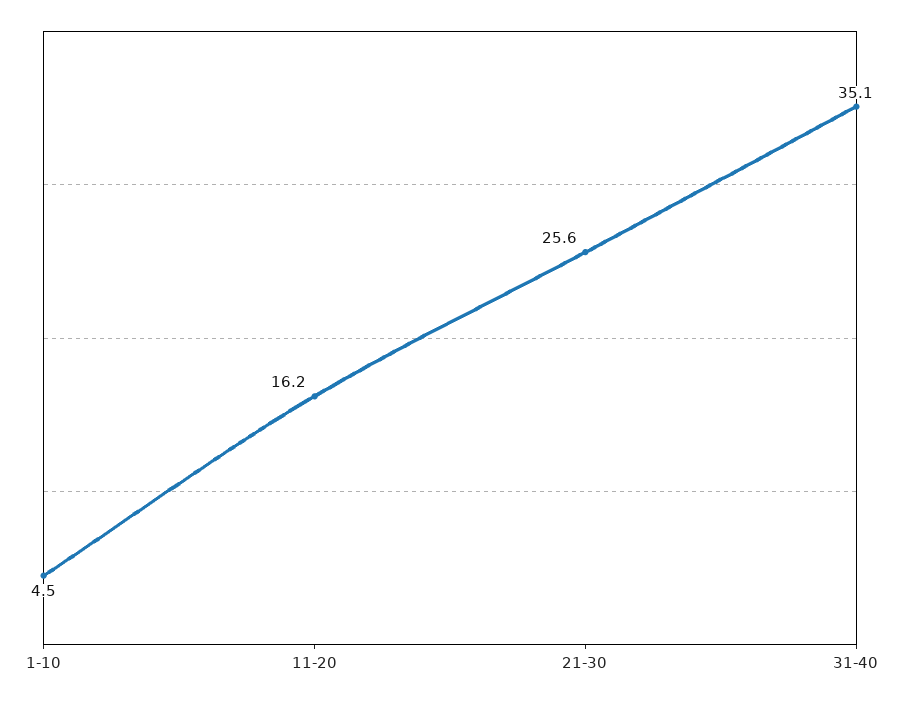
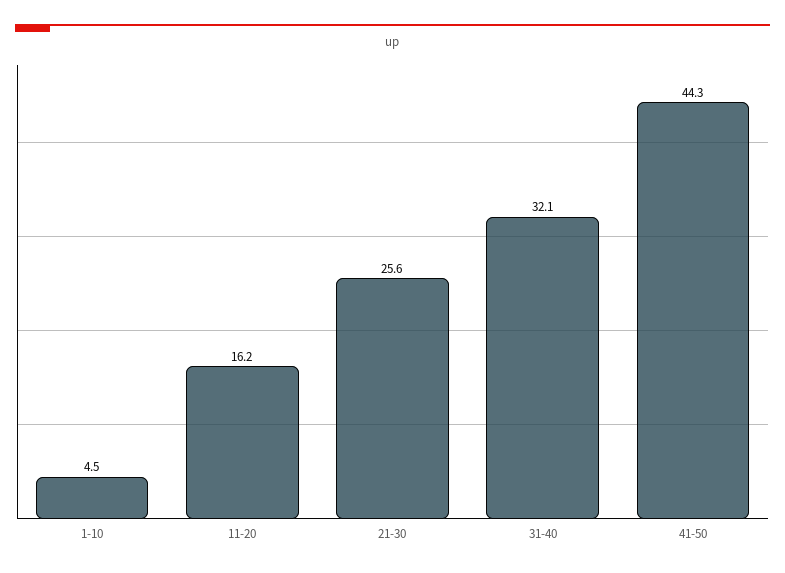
31-40: 35.1 -> 32.1
41-50: none -> 44.3

